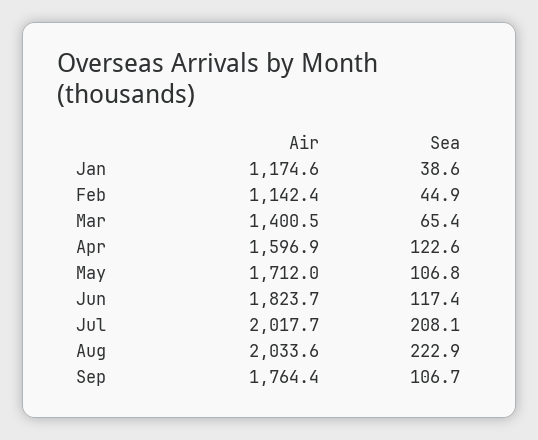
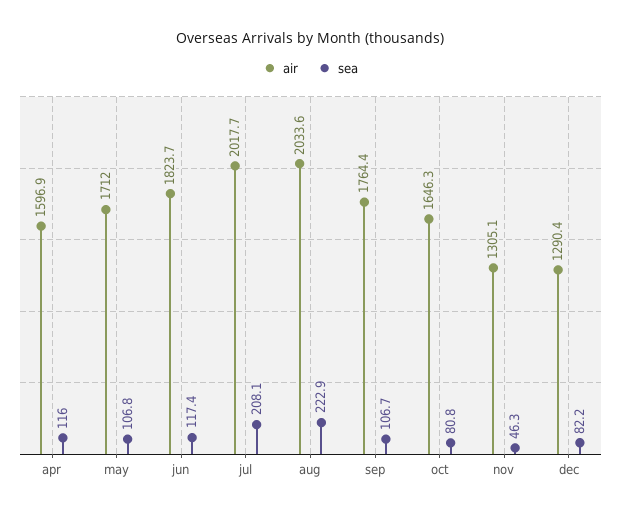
Air, Jan: 1174.6 -> none
Sea, Jan: 38.6 -> none
Air, Feb: 1142.4 -> none
Sea, Feb: 44.9 -> none
Air, Mar: 1400.5 -> none
Sea, Mar: 65.4 -> none
Sea, Apr: 122.6 -> 116
Air, oct: none -> 1646.3
Sea, oct: none -> 80.8
Air, nov: none -> 1305.1
Sea, nov: none -> 46.3
Air, dec: none -> 1290.4
Sea, dec: none -> 82.2

